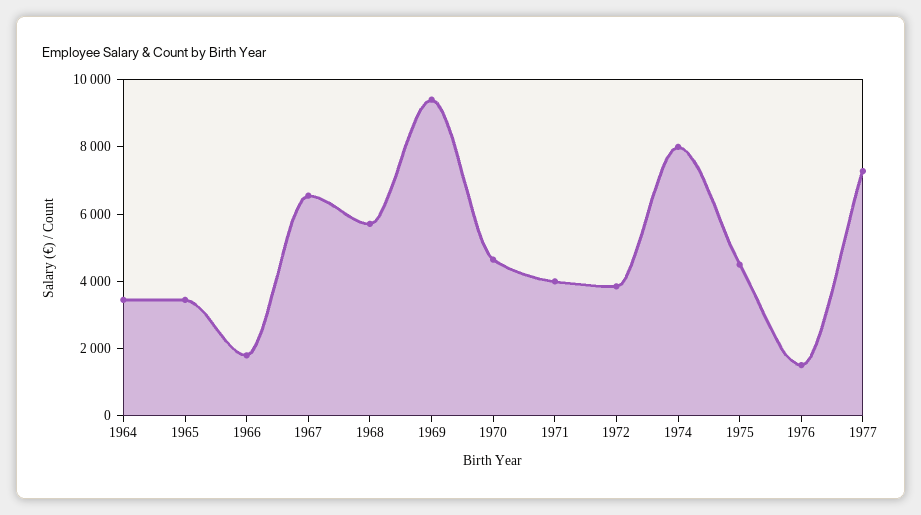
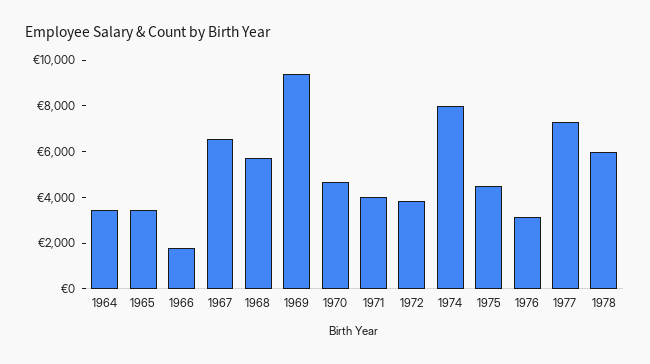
1976: 1500 -> 3000
1978: none -> 6000

